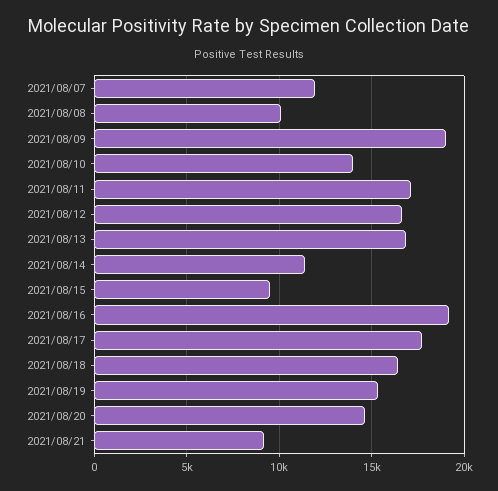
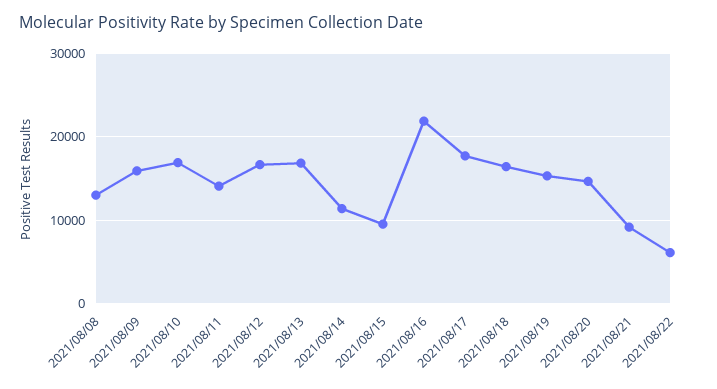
2021/08/07: 12000 -> none
2021/08/08: 10000 -> 13000
2021/08/09: 19000 -> 16000
2021/08/10: 14000 -> 17000
2021/08/11: 17000 -> 14000
2021/08/16: 19000 -> 22000
2021/08/22: none -> 6000

